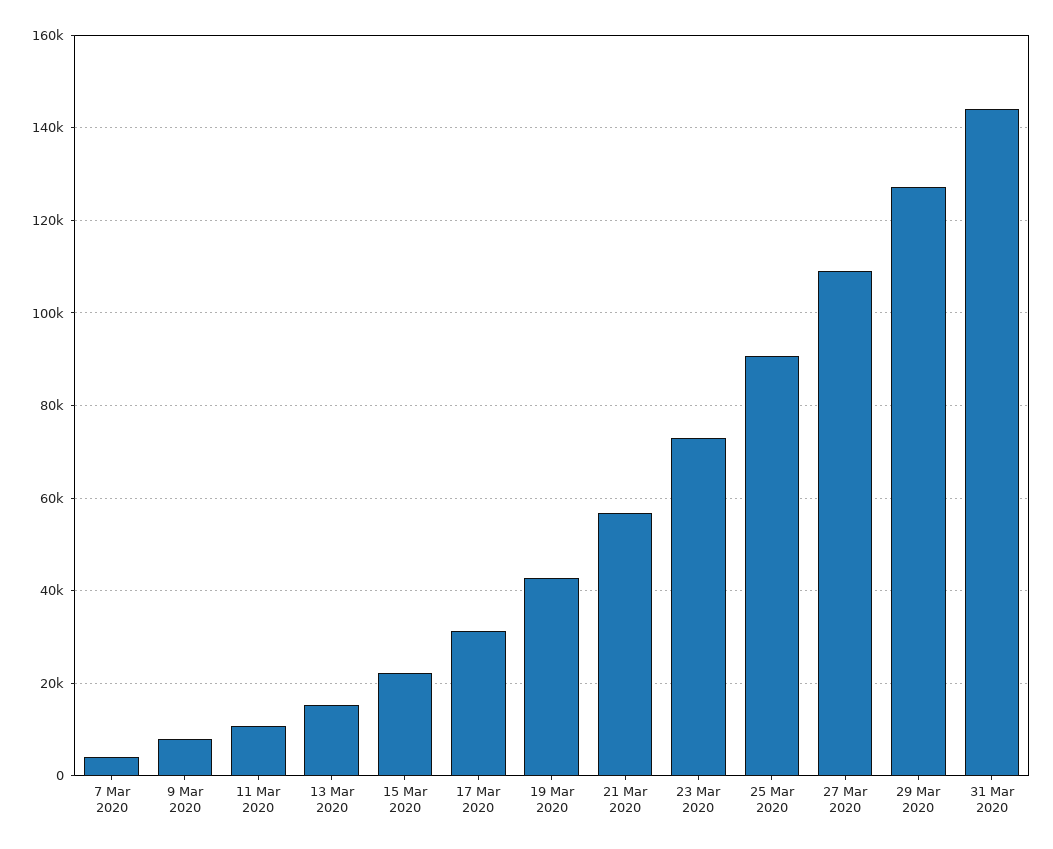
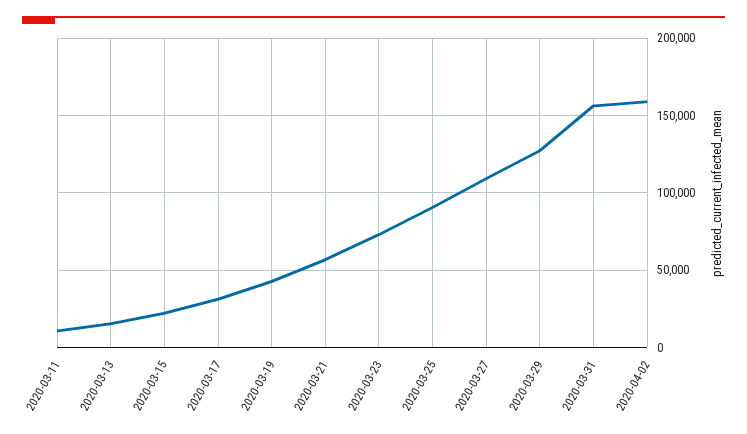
7 Mar 2020: 4000 -> none
9 Mar 2020: 8000 -> none
31 Mar 2020: 144000 -> 155000
2020-04-02: none -> 160000

